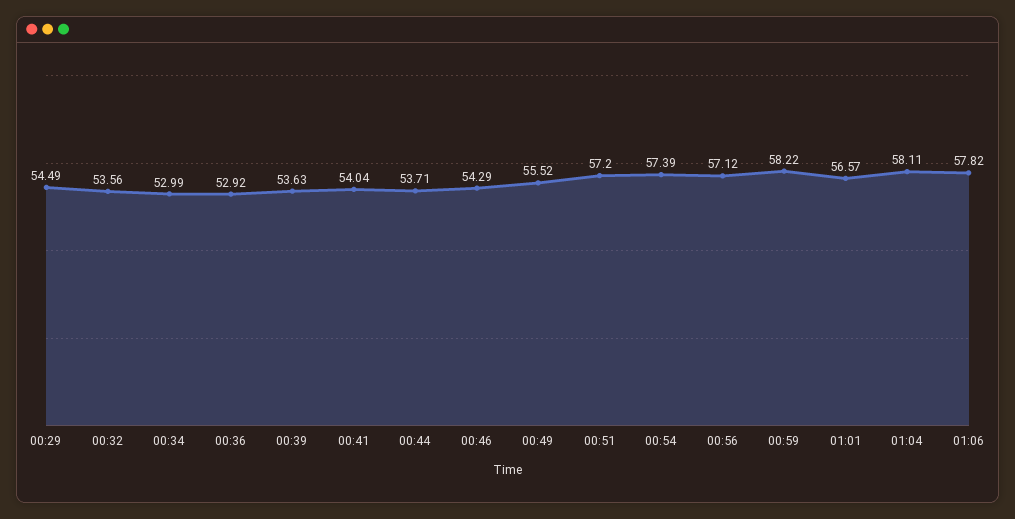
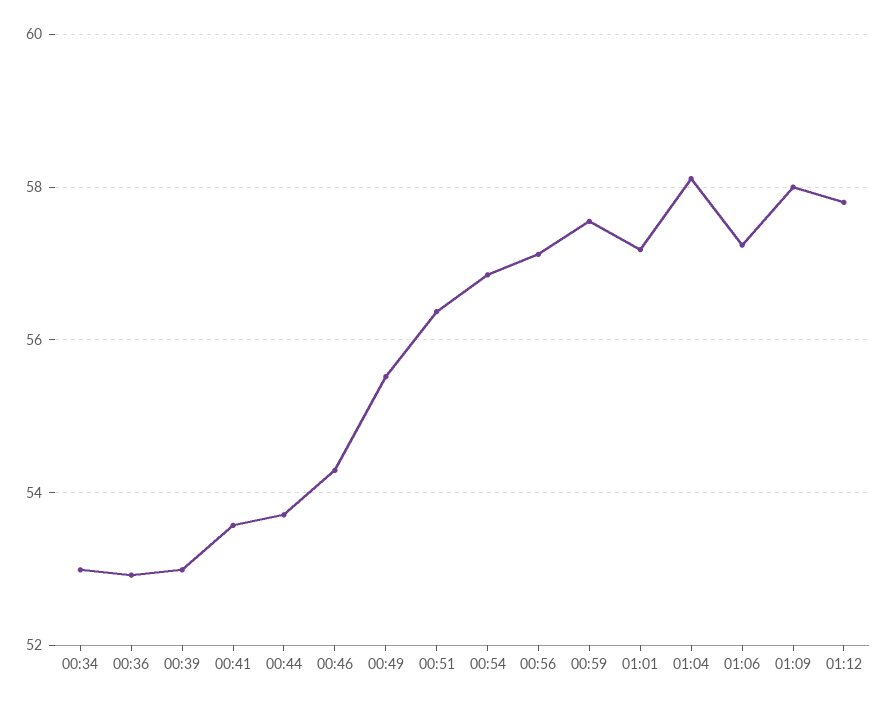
00:29: 54.49 -> none
00:32: 53.56 -> none
00:39: 53.63 -> 53
00:41: 54.04 -> 53.6
00:51: 57.2 -> 56.4
00:54: 57.39 -> 56.8
00:59: 58.22 -> 57.6
01:01: 56.57 -> 57.2
01:06: 57.82 -> 57.2
01:09: none -> 58
01:12: none -> 57.8

